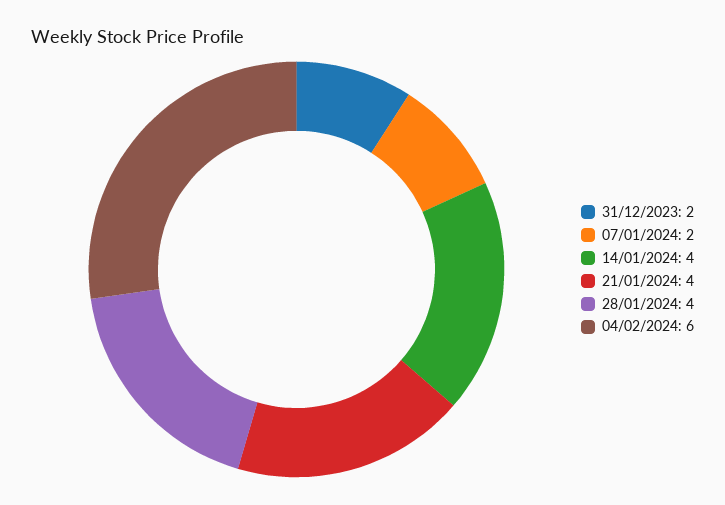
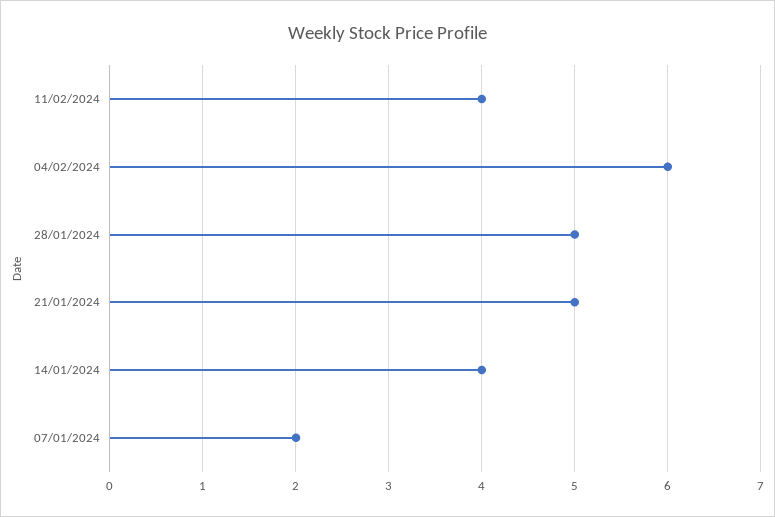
31/12/2023: 2 -> none
21/01/2024: 4 -> 5
28/01/2024: 4 -> 5
11/02/2024: none -> 4

